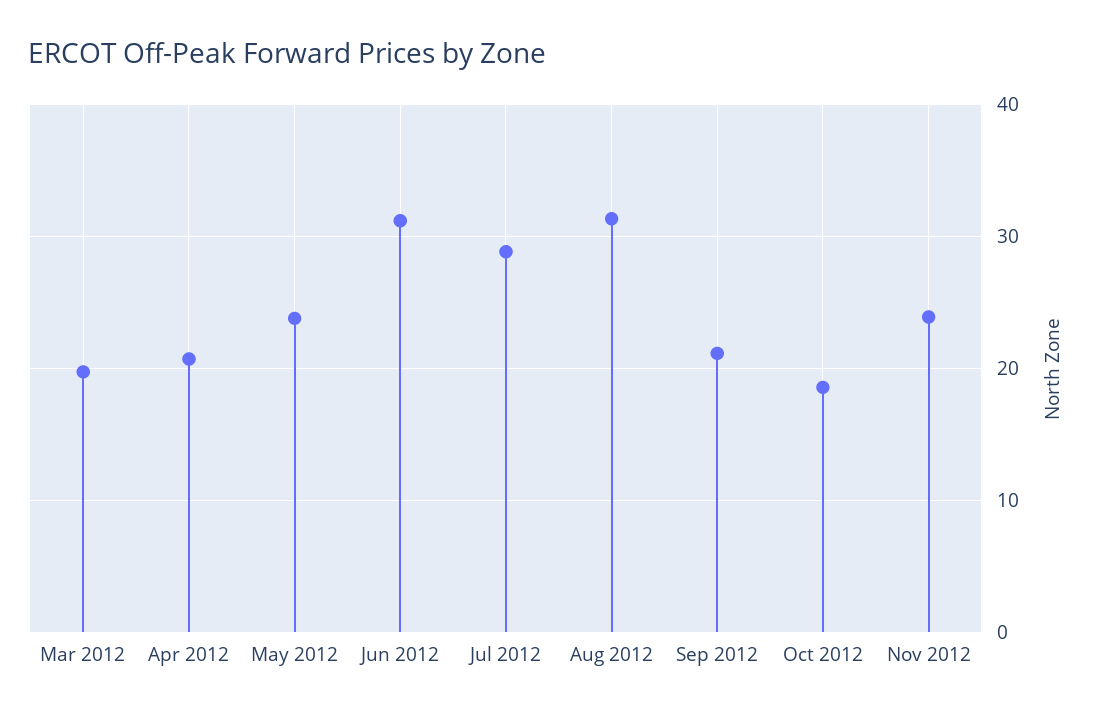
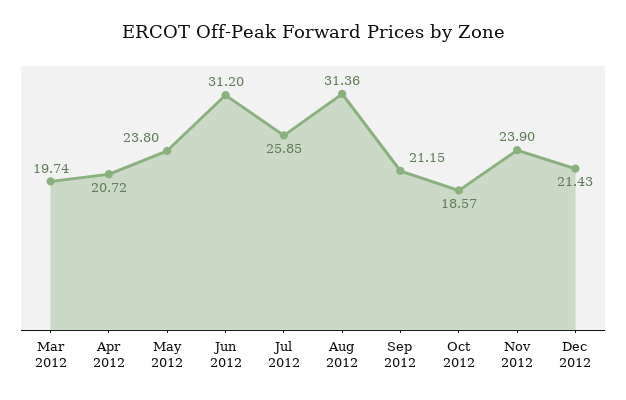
Jul 2012: 29 -> 25.85
Dec 2012: none -> 21.43

